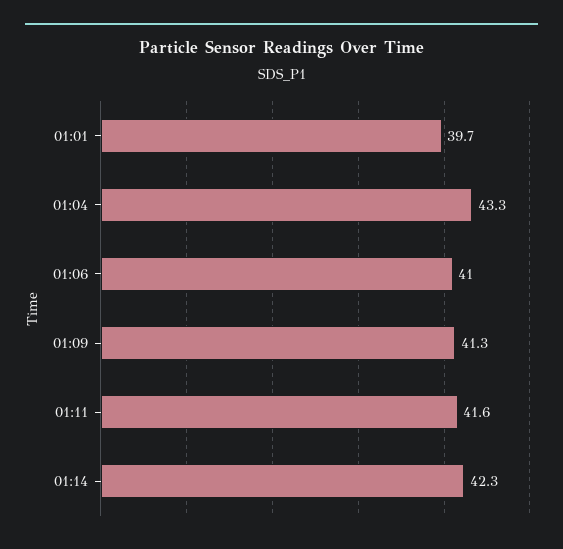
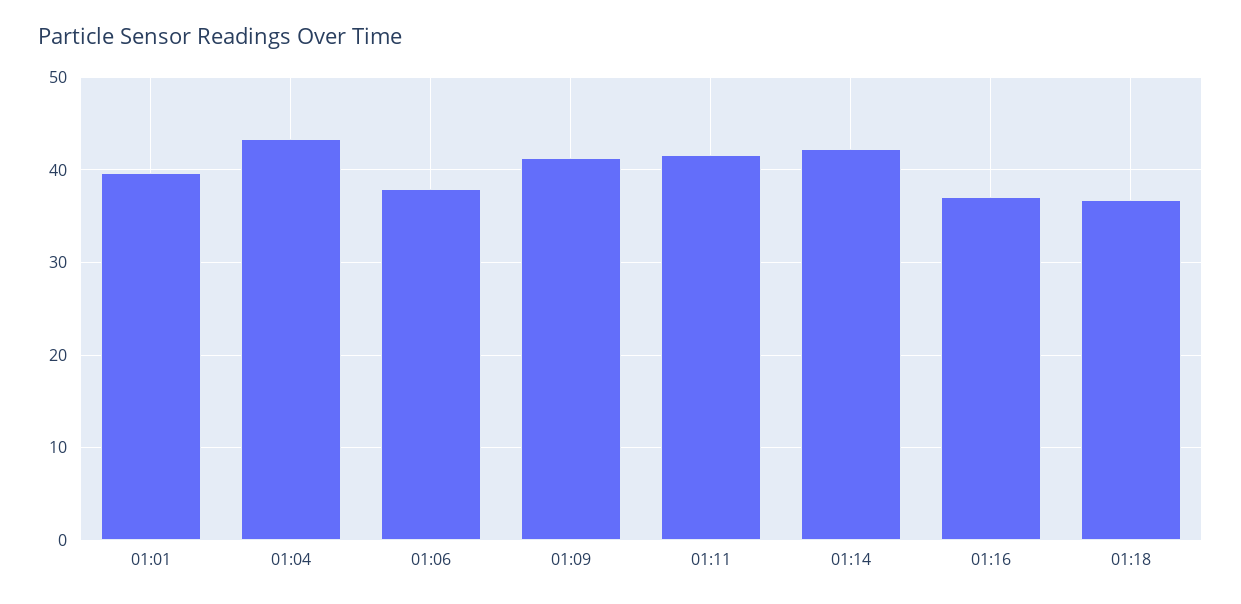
01:06: 41 -> 38
01:16: none -> 37
01:18: none -> 37

